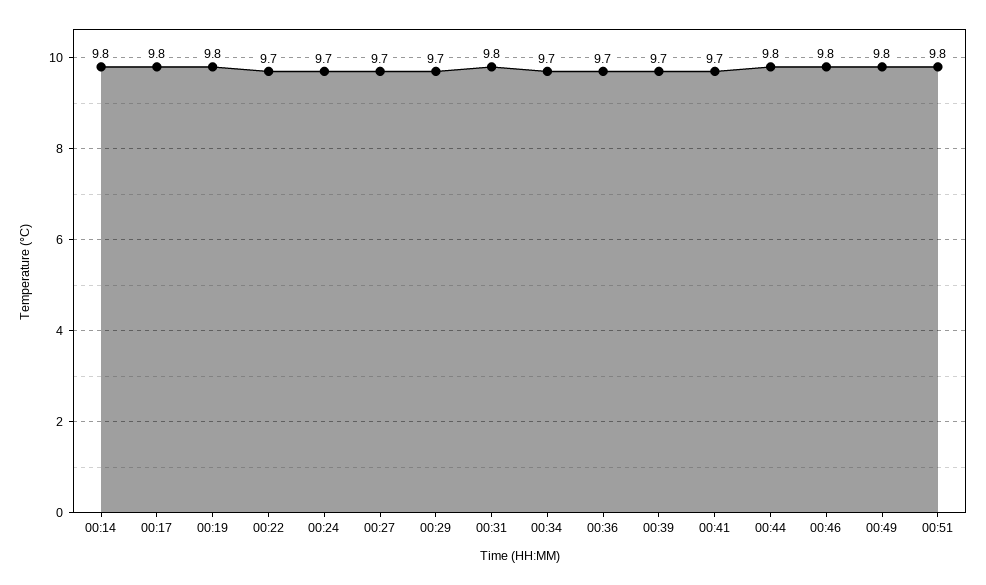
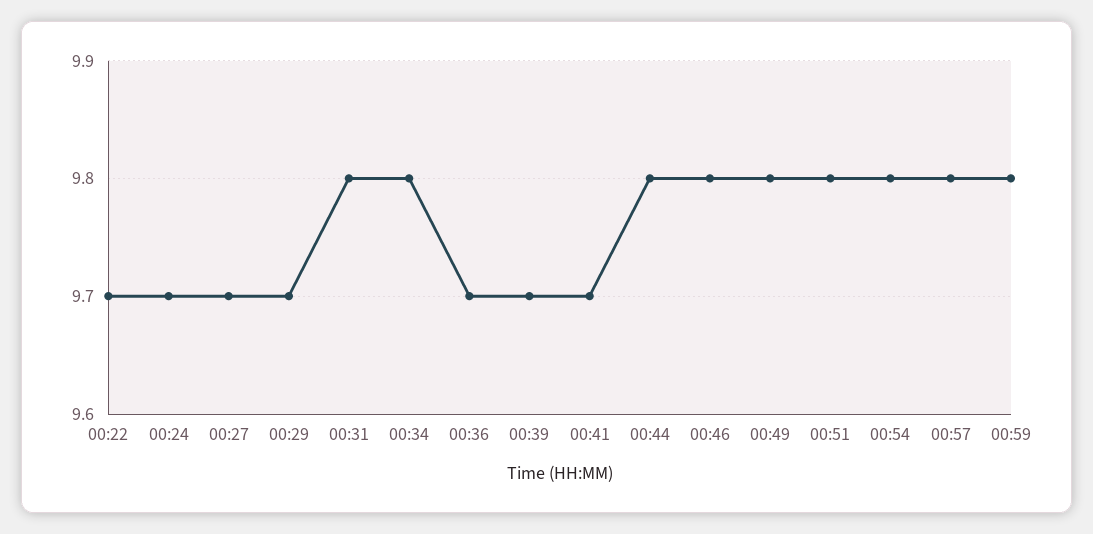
00:14: 9.8 -> none
00:17: 9.8 -> none
00:19: 9.8 -> none
00:34: 9.7 -> 9.8
00:54: none -> 9.8
00:57: none -> 9.8
00:59: none -> 9.8

